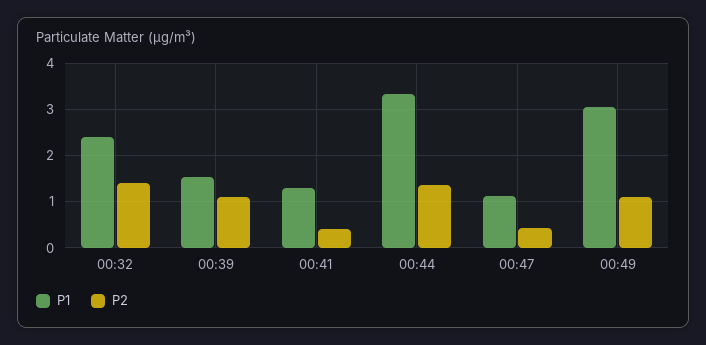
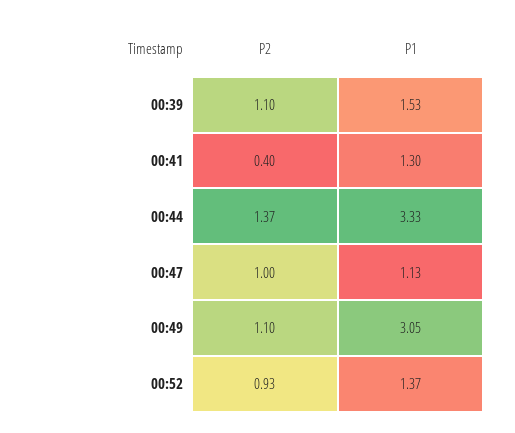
P1, 00:32: 2.4 -> none
P2, 00:32: 1.4 -> none
P2, 00:47: 0.4 -> 1
P2, 00:52: none -> 0.93
P1, 00:52: none -> 1.37

